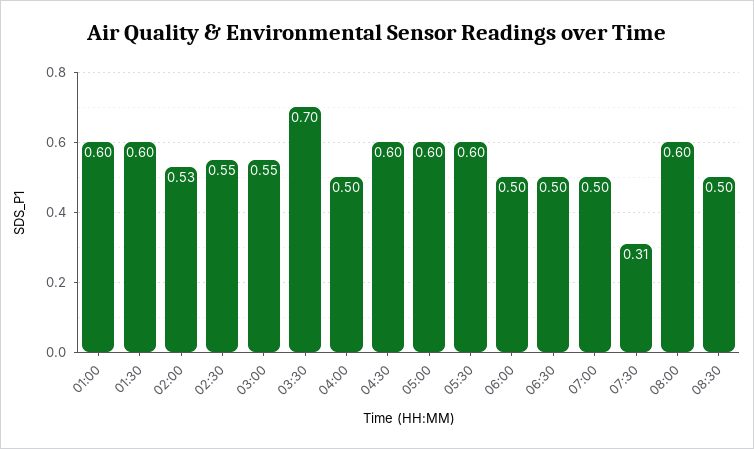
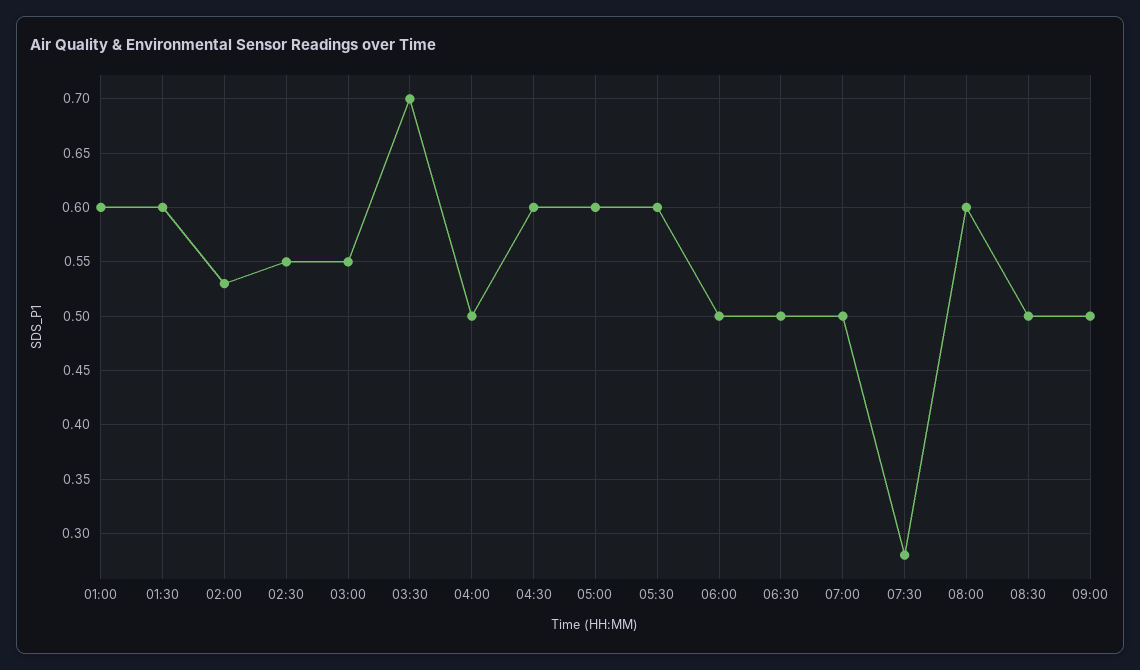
07:30: 0.31 -> 0.28
09:00: none -> 0.5

